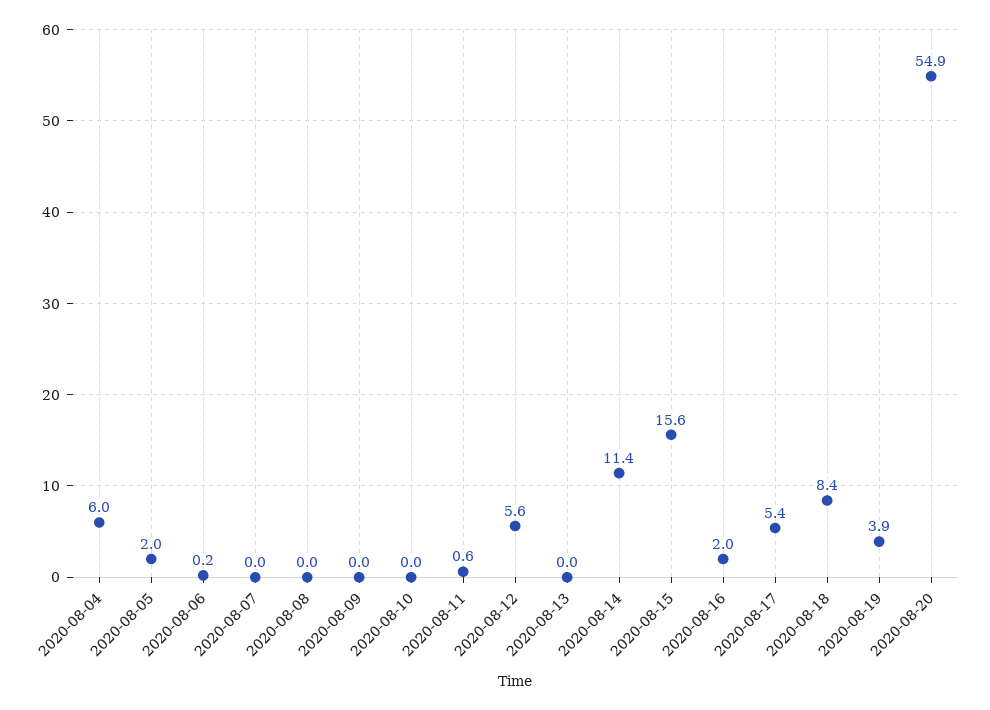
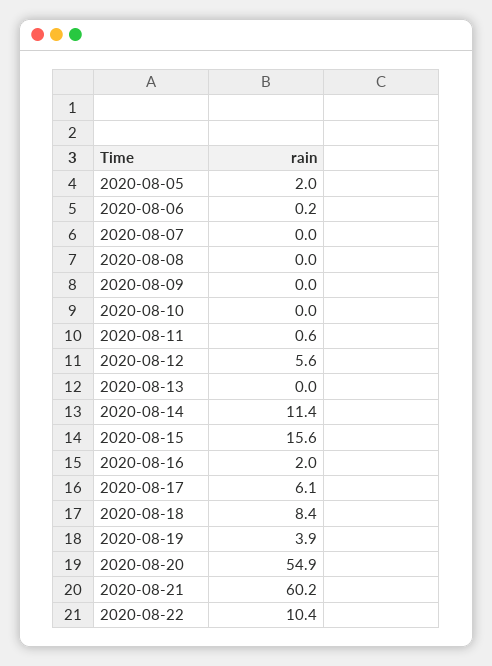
2020-08-04: 6 -> none
2020-08-17: 5.4 -> 6.1
2020-08-21: none -> 60.2
2020-08-22: none -> 10.4

